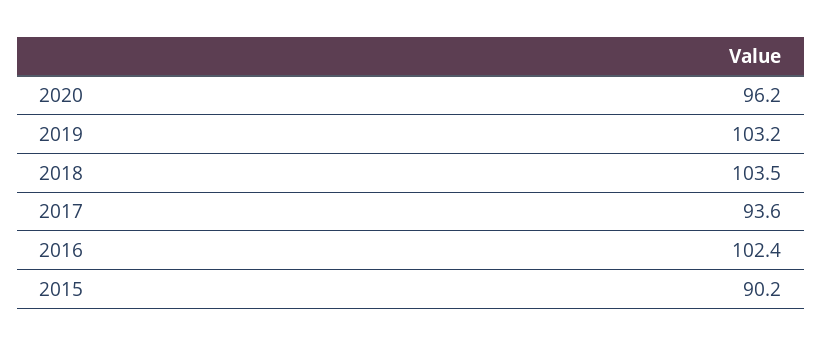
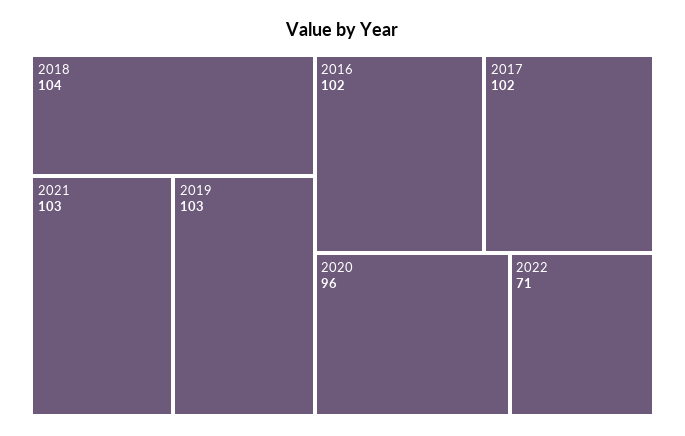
2017: 93.6 -> 102
2015: 90.2 -> none
2021: none -> 103
2022: none -> 71

